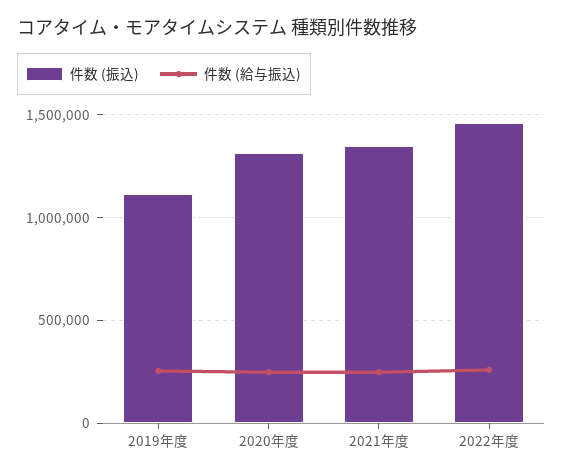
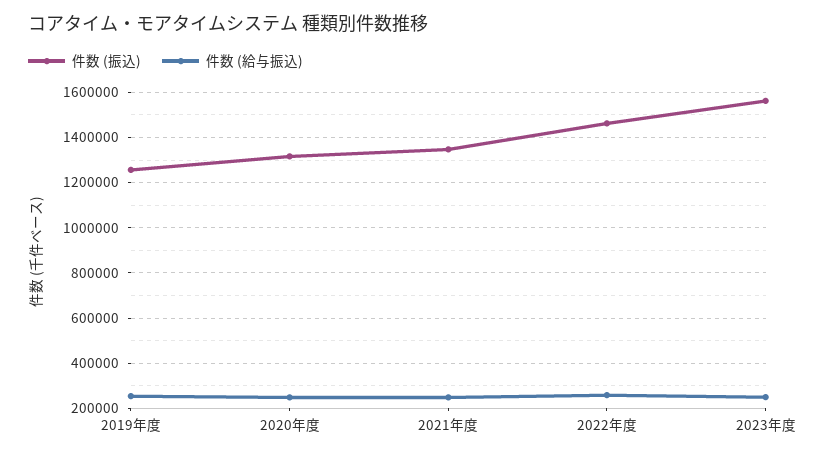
件数 (振込), 2019年度: 1100000 -> 1250000
件数 (振込), 2023年度: none -> 1550000
件数 (給与振込), 2023年度: none -> 250000

